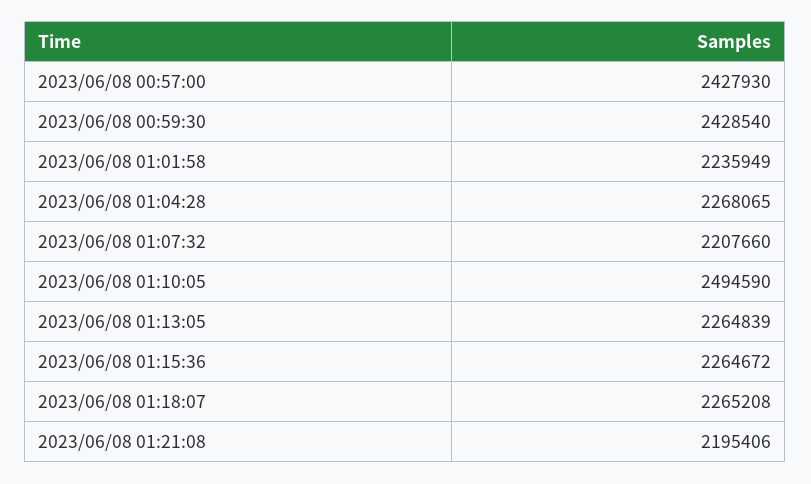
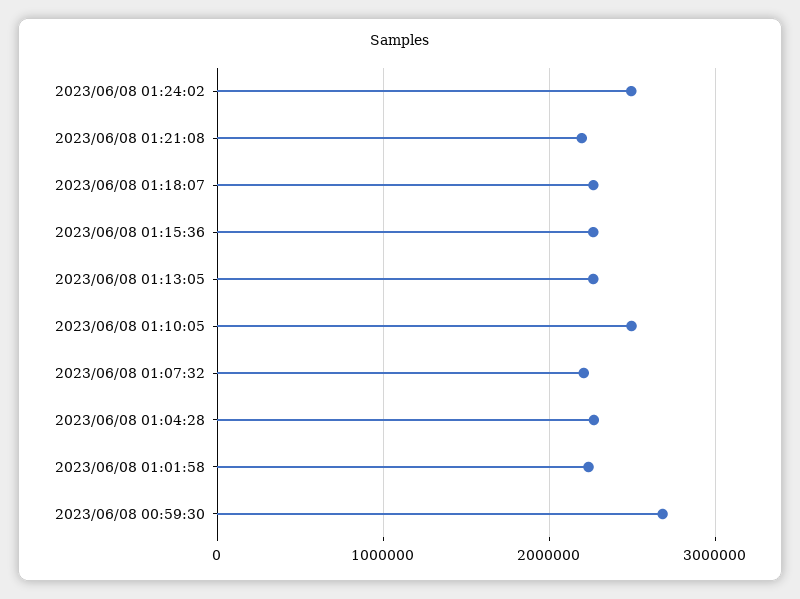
2023/06/08 00:57:00: 2427930 -> none
2023/06/08 00:59:30: 2428540 -> 2700000
2023/06/08 01:24:02: none -> 2500000

